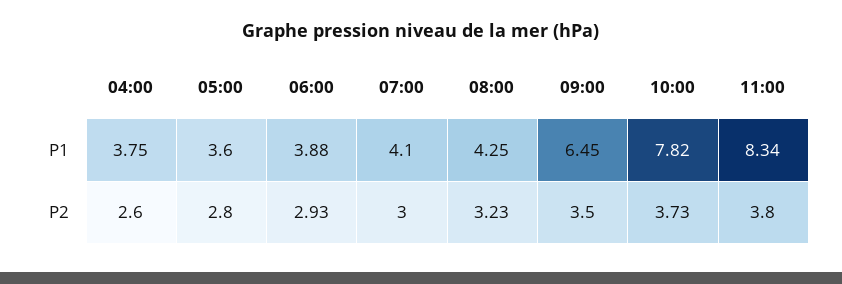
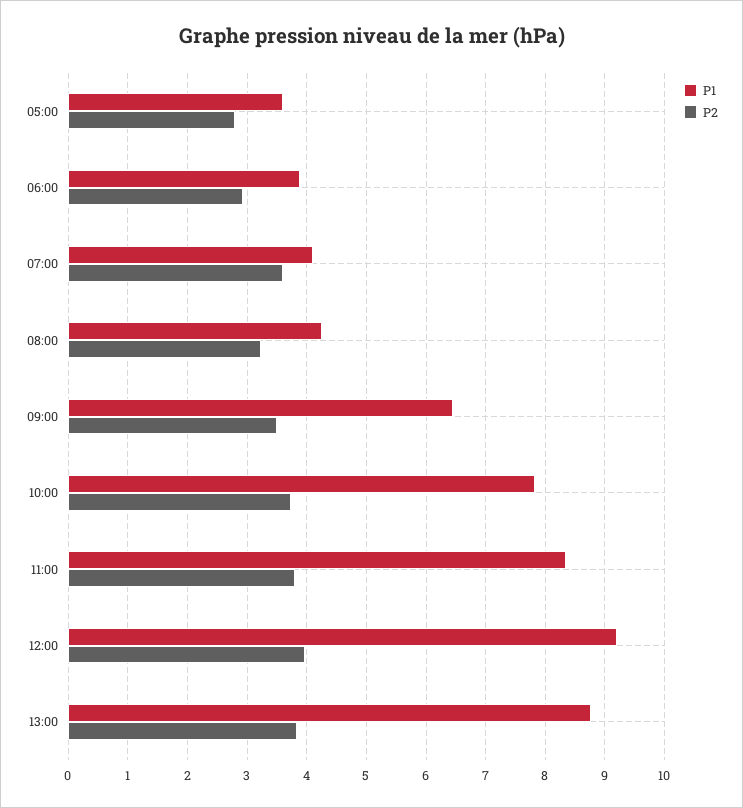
P1, 04:00: 3.75 -> none
P2, 04:00: 2.6 -> none
P2, 07:00: 3 -> 3.6
P1, 12:00: none -> 9.2
P2, 12:00: none -> 4
P1, 13:00: none -> 8.8
P2, 13:00: none -> 3.8

